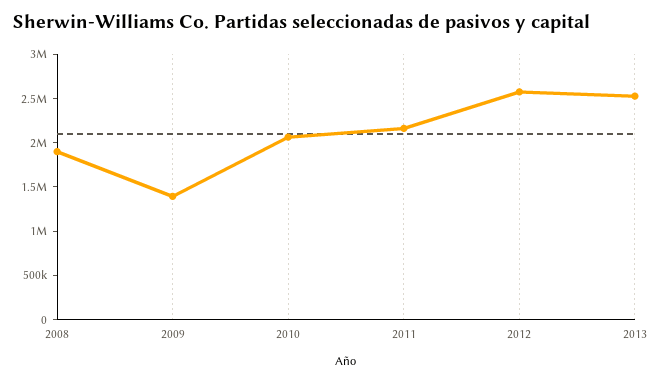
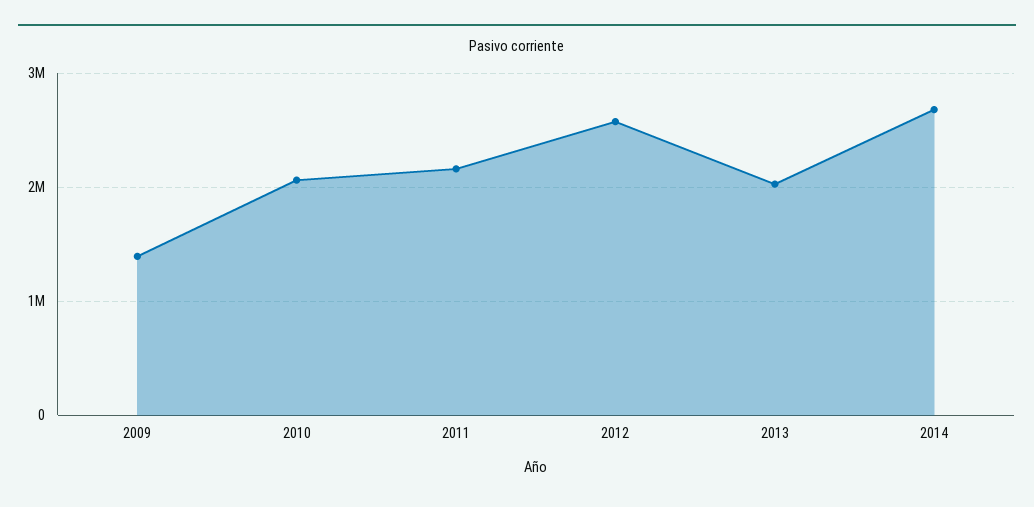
2008: 1900000 -> none
2013: 2500000 -> 2000000
2014: none -> 2700000

